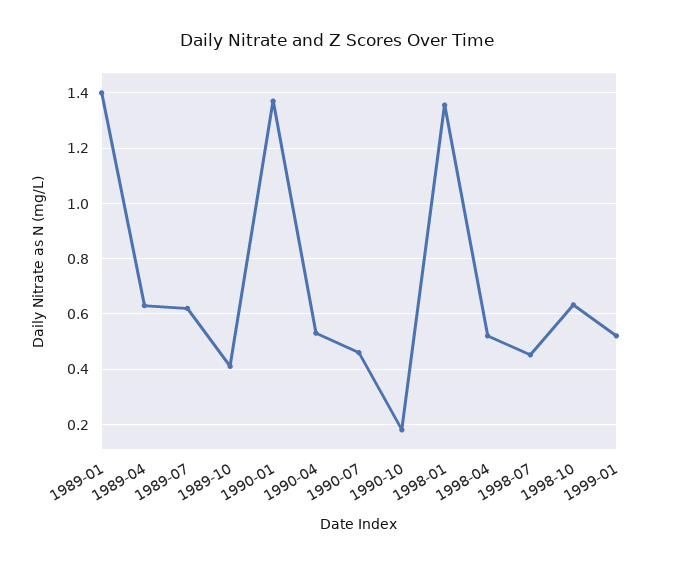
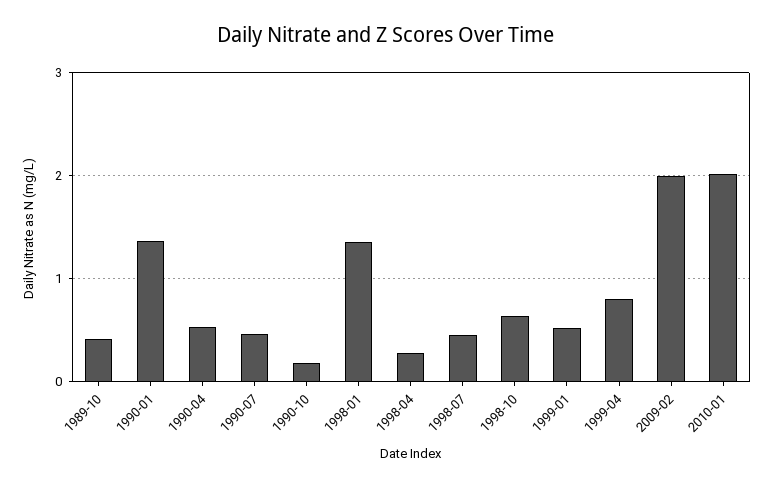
1989-01: 1.4 -> none
1989-04: 0.625 -> none
1989-07: 0.625 -> none
1998-04: 0.525 -> 0.3
1999-04: none -> 0.8
2009-02: none -> 2
2010-01: none -> 2

